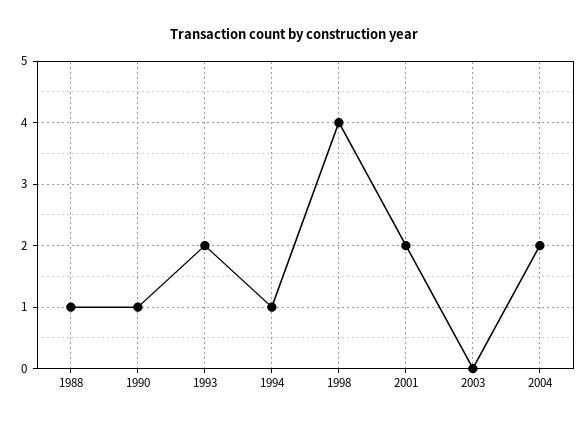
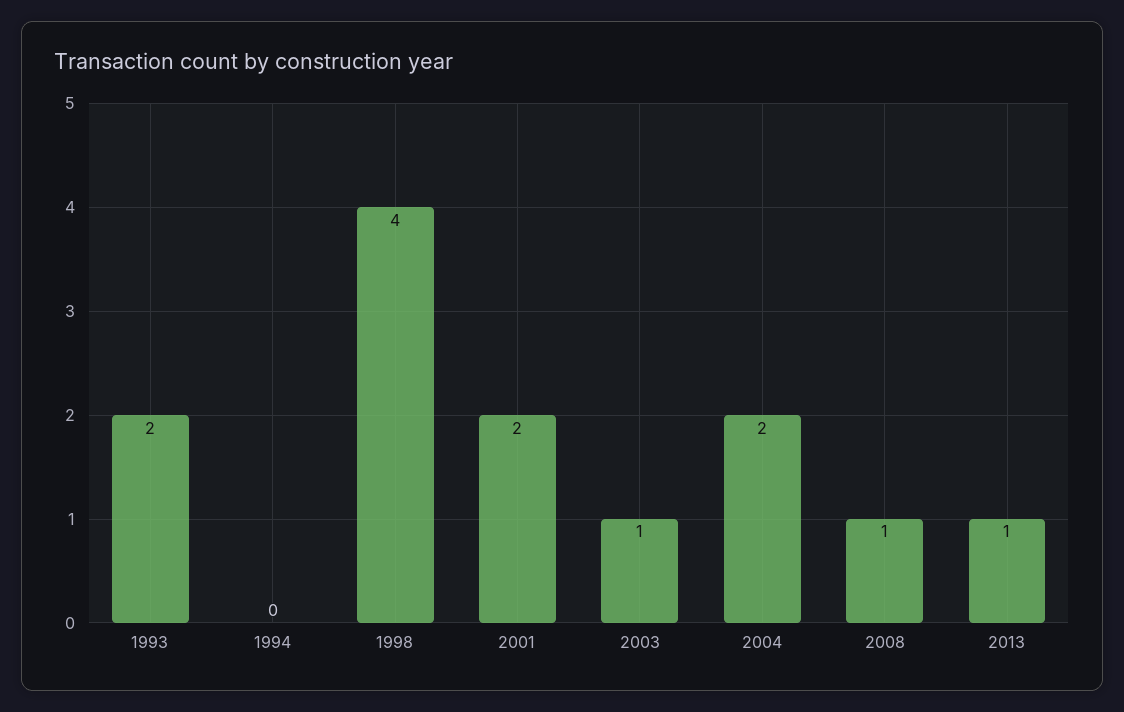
1988: 1 -> none
1990: 1 -> none
1994: 1 -> 0
2003: 0 -> 1
2008: none -> 1
2013: none -> 1

